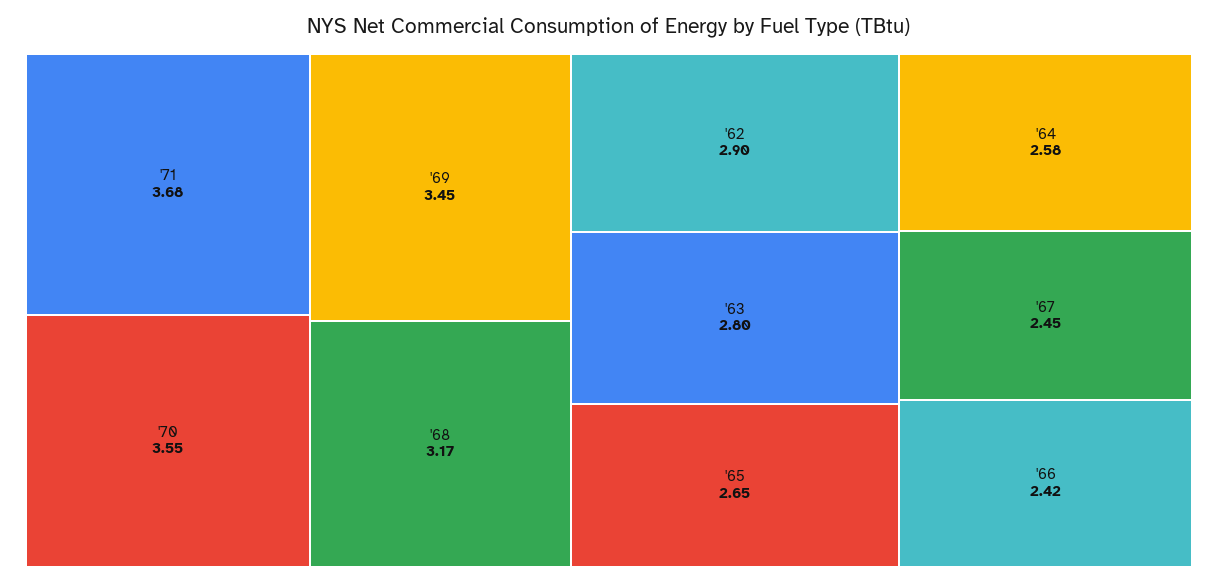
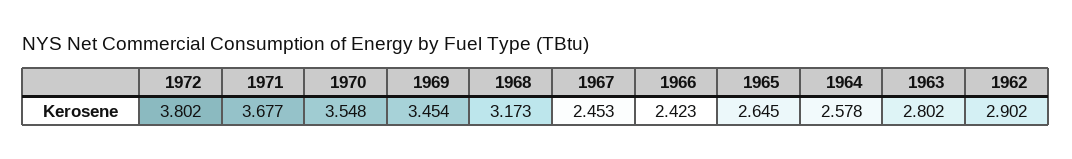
1972: none -> 3.802

